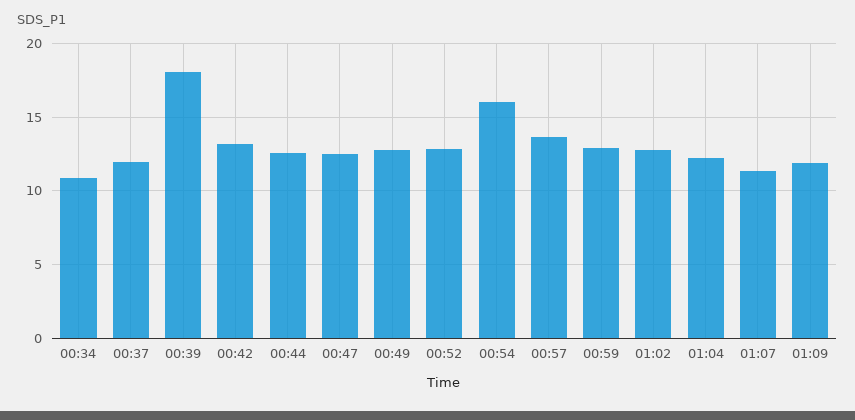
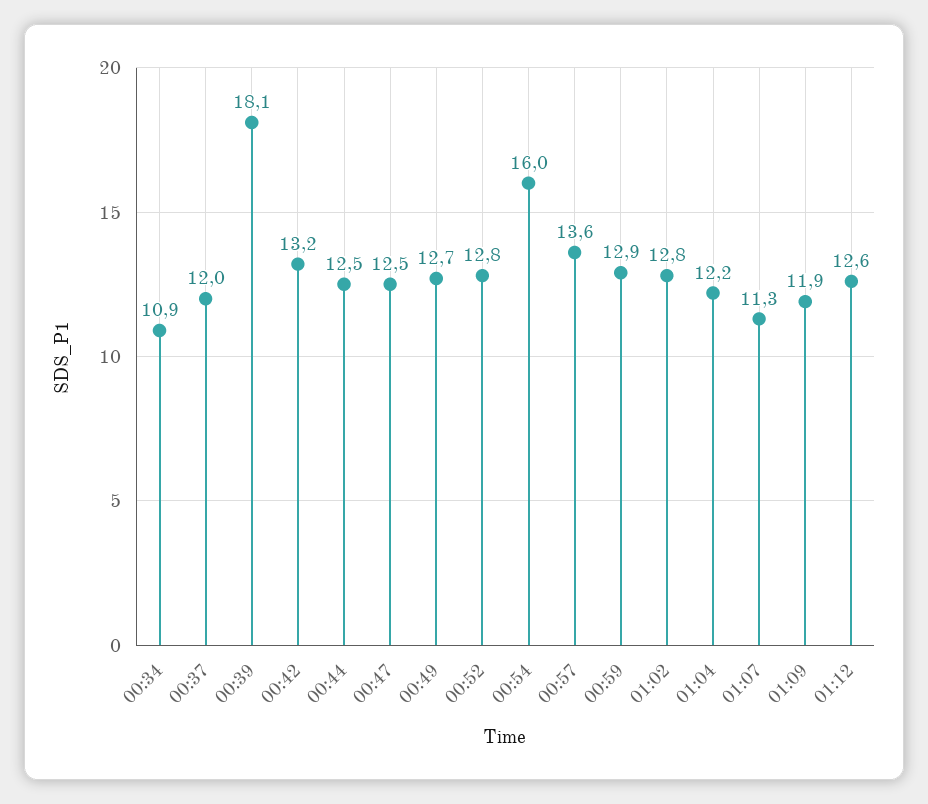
01:12: none -> 12.6

